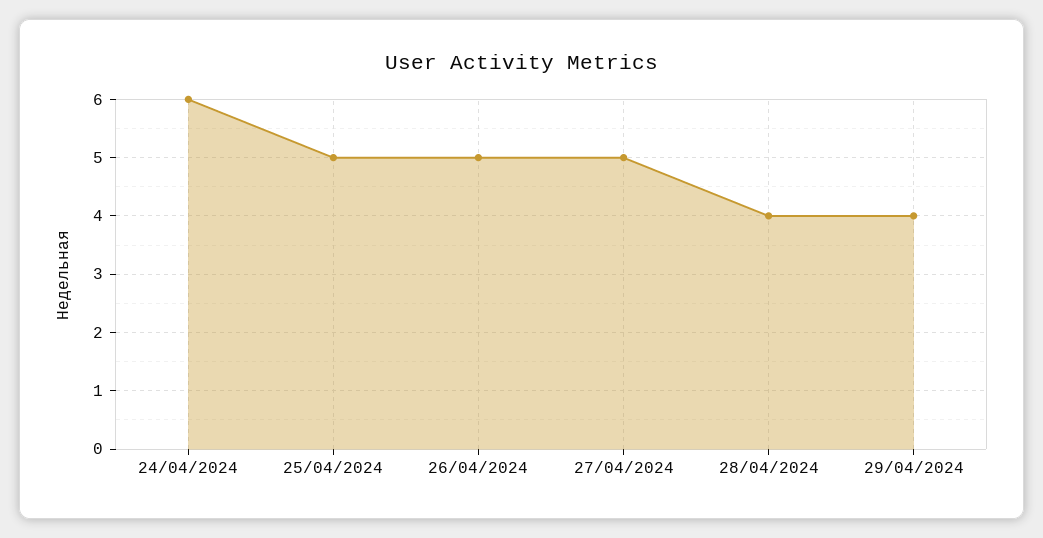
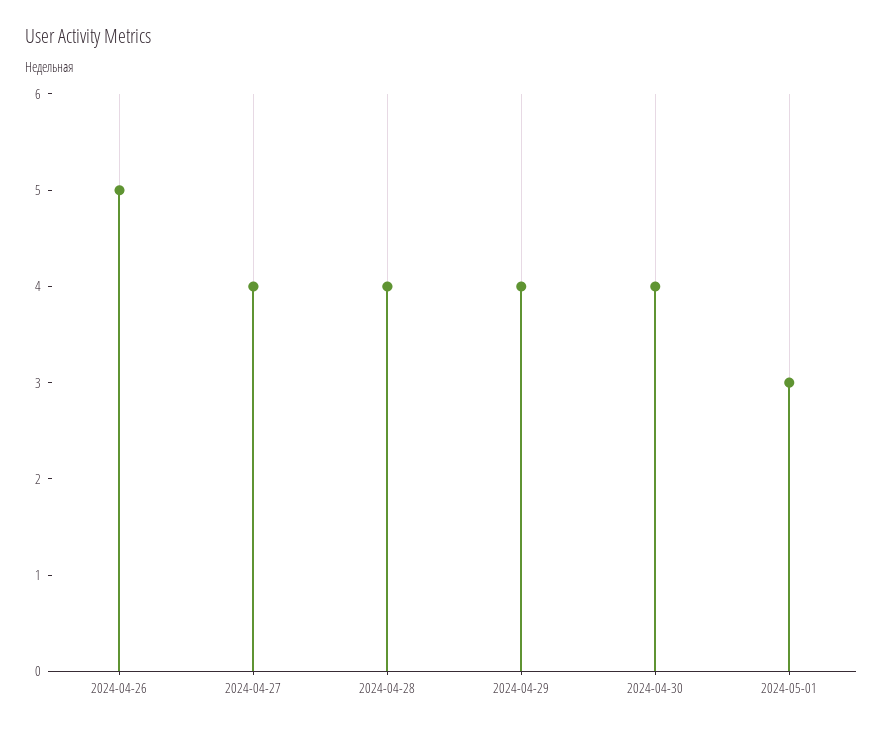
24/04/2024: 6 -> none
25/04/2024: 5 -> none
27/04/2024: 5 -> 4
2024-04-30: none -> 4
2024-05-01: none -> 3

